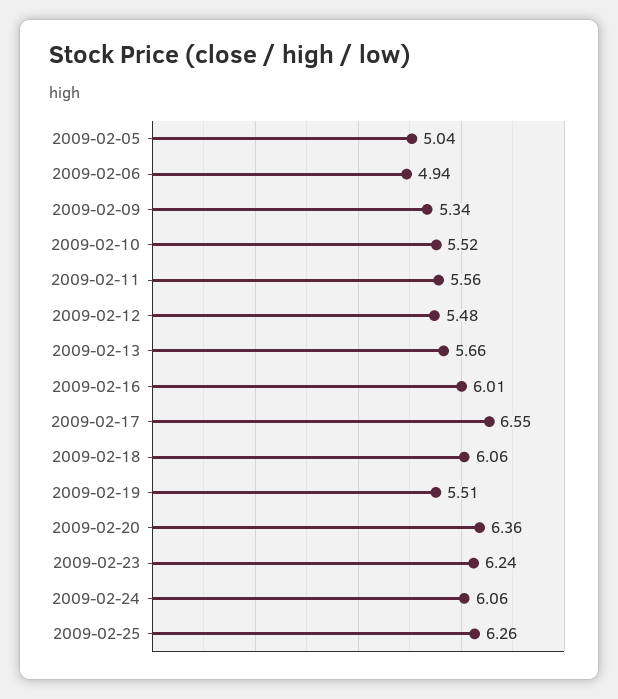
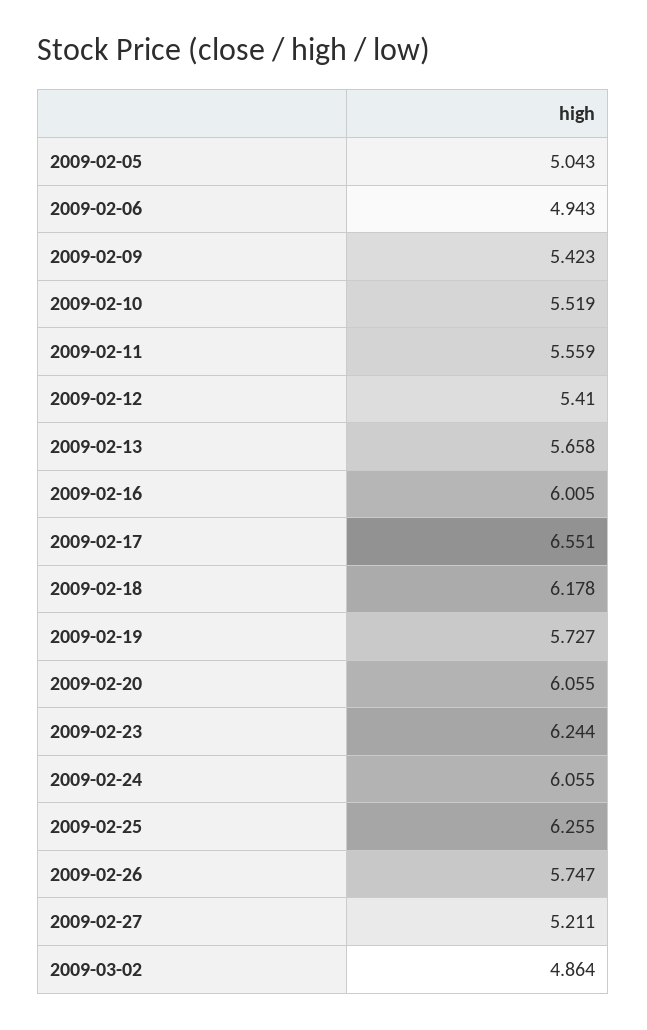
2009-02-09: 5.34 -> 5.423
2009-02-12: 5.48 -> 5.41
2009-02-18: 6.06 -> 6.178
2009-02-19: 5.51 -> 5.727
2009-02-20: 6.36 -> 6.055
2009-02-26: none -> 5.747
2009-02-27: none -> 5.211
2009-03-02: none -> 4.864

